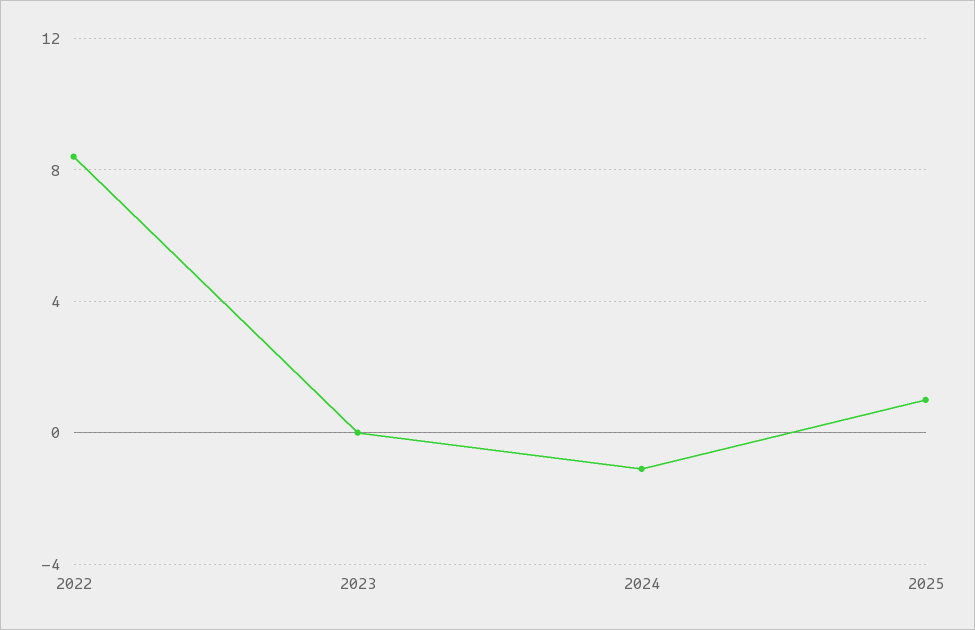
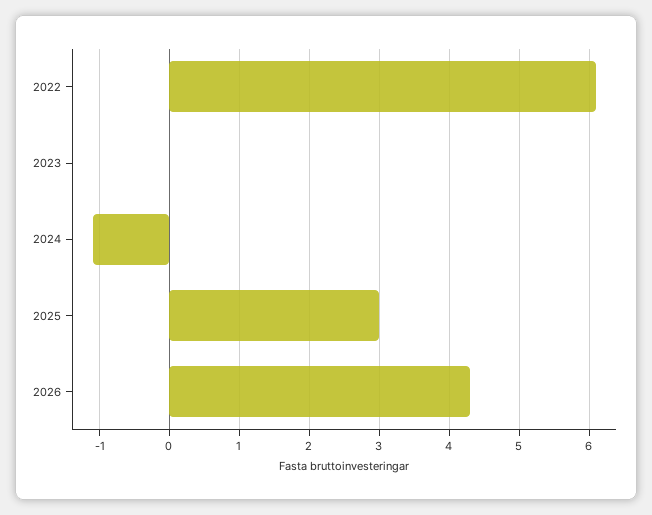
2022: 8.5 -> 6.1
2025: 1 -> 3
2026: none -> 4.3

